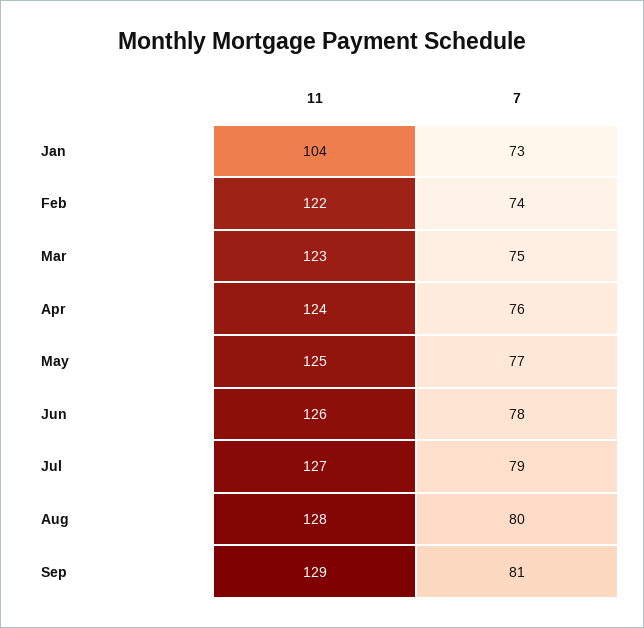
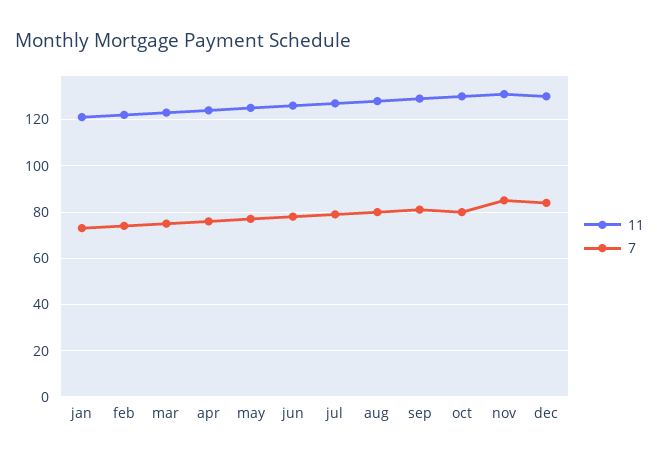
11, Jan: 104 -> 120
11, oct: none -> 130
7, oct: none -> 80
11, nov: none -> 130
7, nov: none -> 85
11, dec: none -> 130
7, dec: none -> 85

